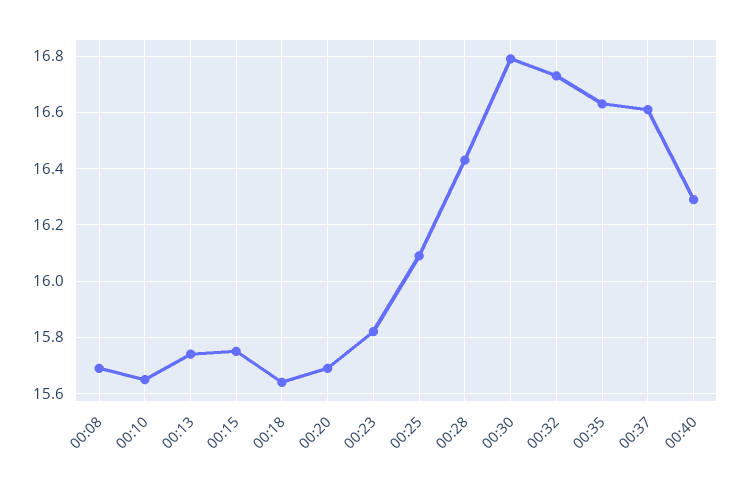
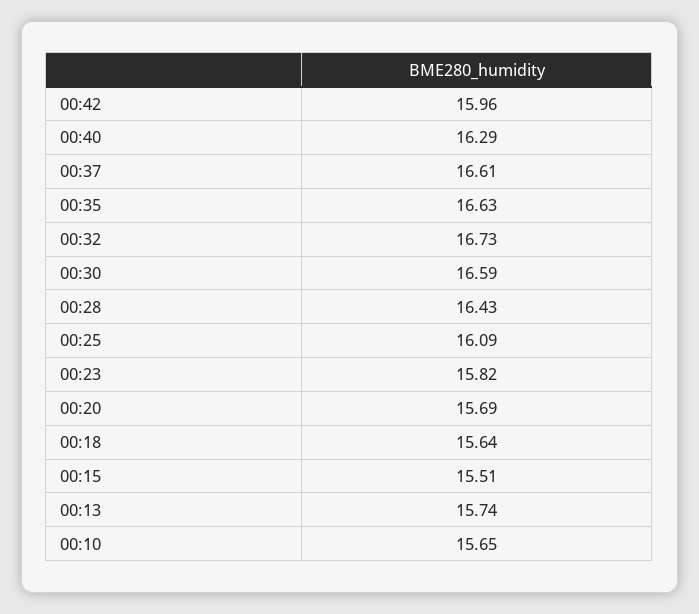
00:08: 15.7 -> none
00:15: 15.75 -> 15.51
00:30: 16.8 -> 16.59
00:42: none -> 15.96

